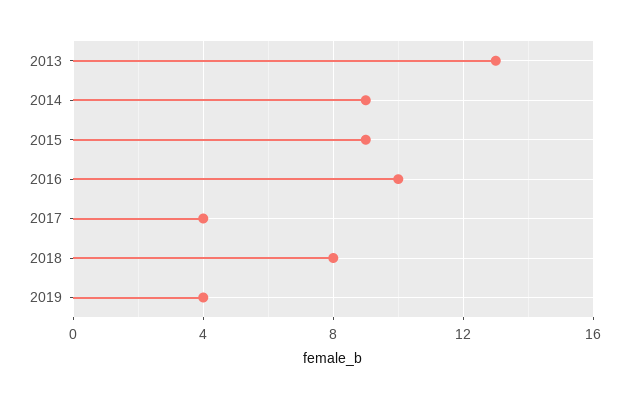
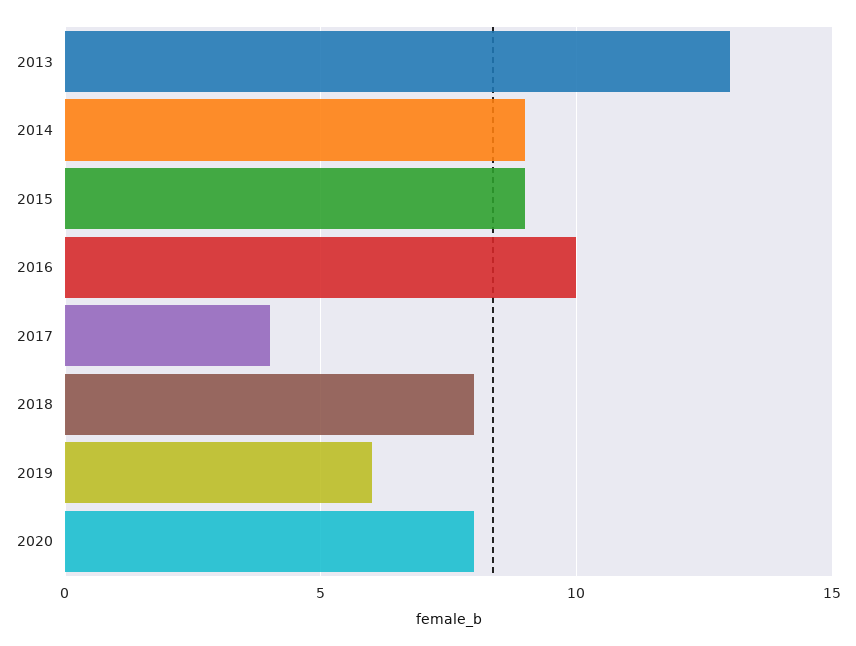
2019: 4 -> 6
2020: none -> 8

